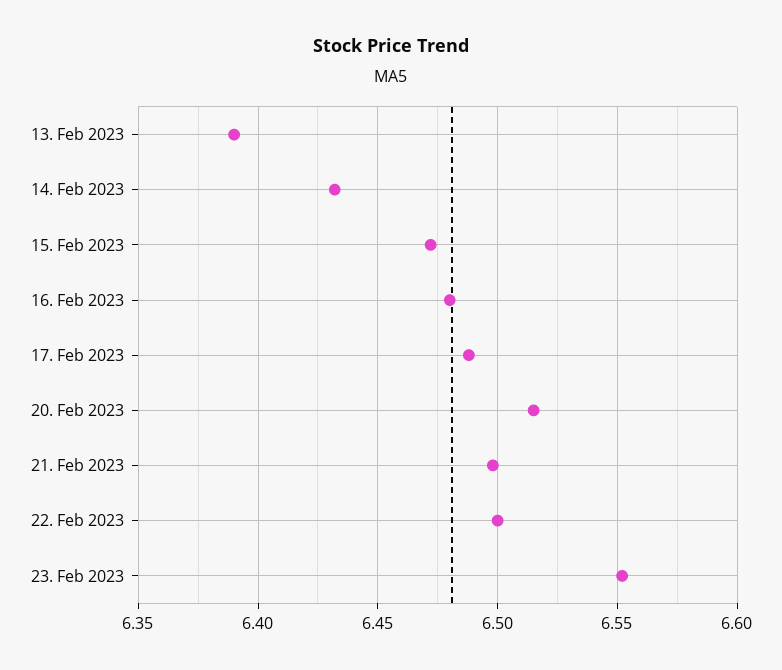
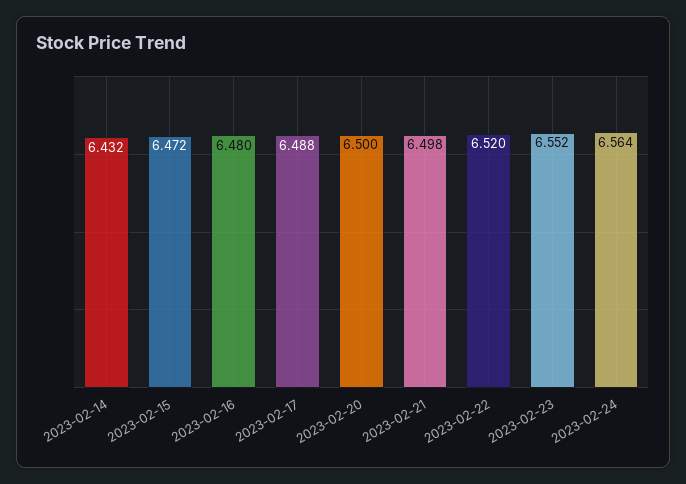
13. Feb 2023: 6.39 -> none
20. Feb 2023: 6.515 -> 6.5
22. Feb 2023: 6.5 -> 6.52
2023-02-24: none -> 6.564

